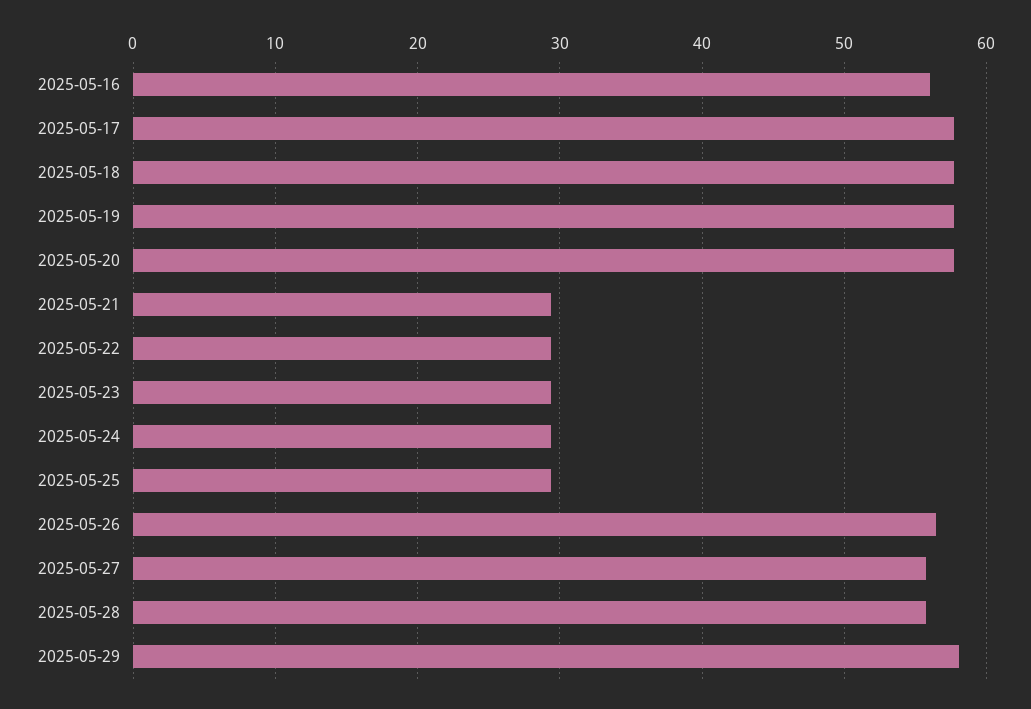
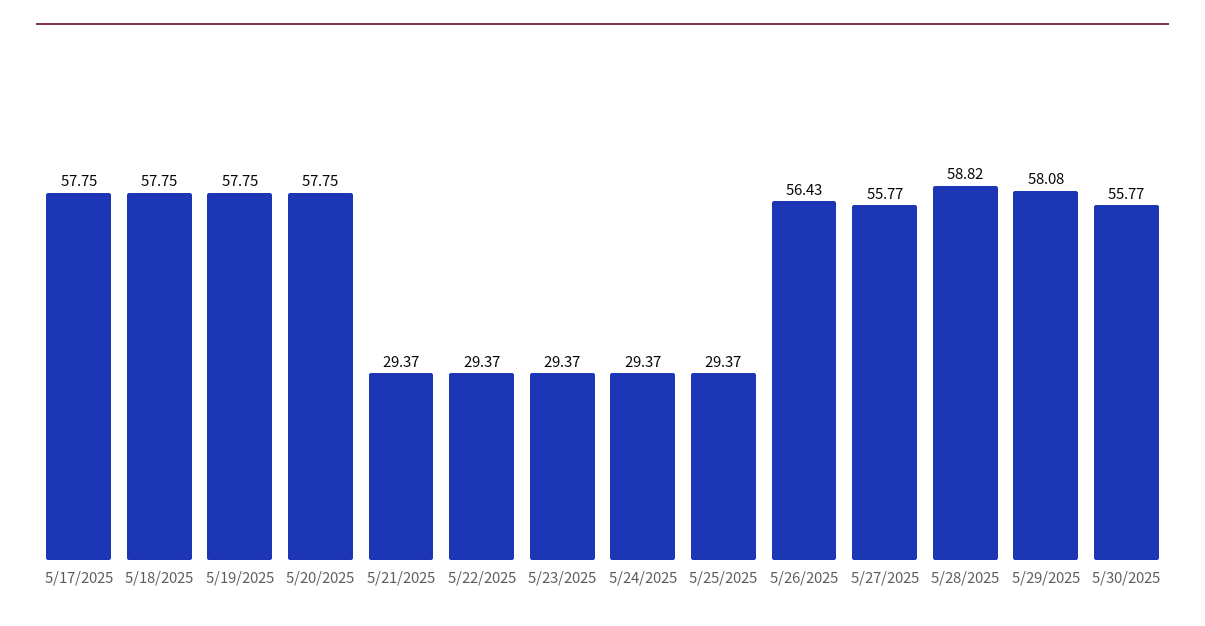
2025-05-16: 56 -> none
2025-05-28: 56 -> 58.82
5/30/2025: none -> 55.77

